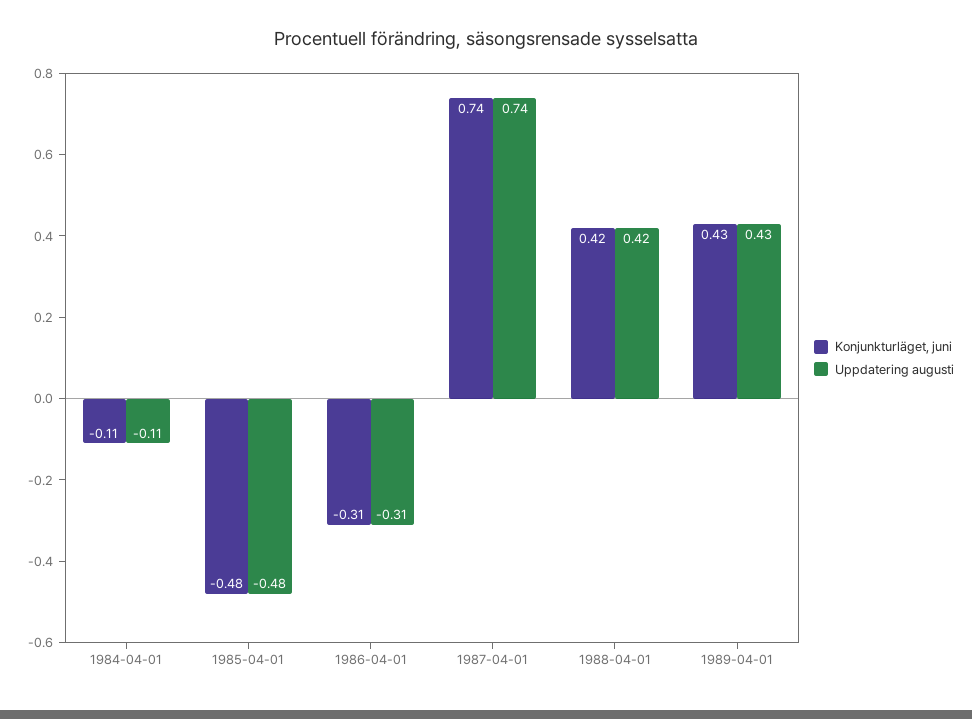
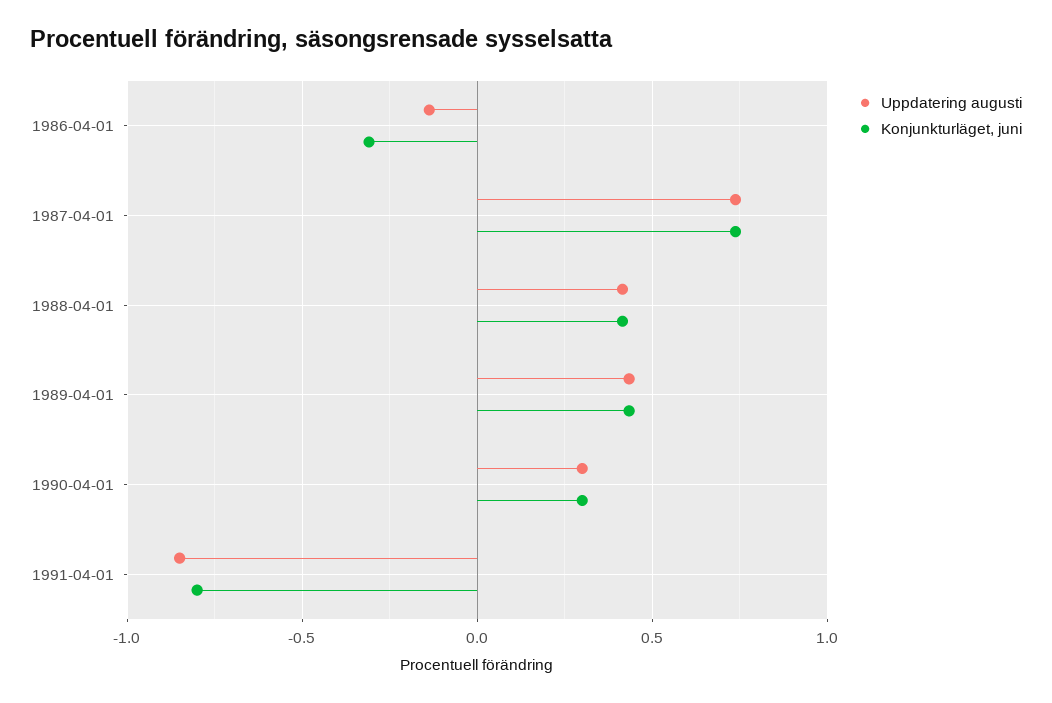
Konjunkturläget, juni, 1984-04-01: -0.11 -> none
Uppdatering augusti, 1984-04-01: -0.11 -> none
Konjunkturläget, juni, 1985-04-01: -0.48 -> none
Uppdatering augusti, 1985-04-01: -0.48 -> none
Uppdatering augusti, 1986-04-01: -0.31 -> -0.15
Uppdatering augusti, 1990-04-01: none -> 0.3
Konjunkturläget, juni, 1990-04-01: none -> 0.3
Uppdatering augusti, 1991-04-01: none -> -0.85
Konjunkturläget, juni, 1991-04-01: none -> -0.8

